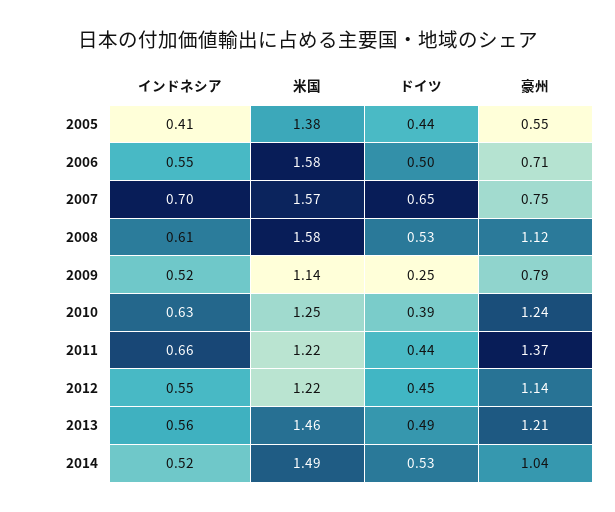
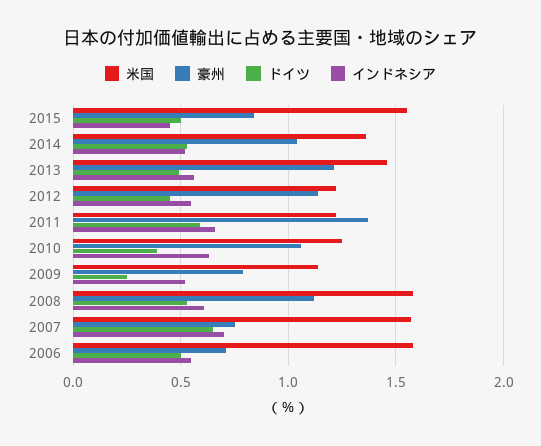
インドネシア, 2005: 0.41 -> none
米国, 2005: 1.38 -> none
ドイツ, 2005: 0.44 -> none
豪州, 2005: 0.55 -> none
豪州, 2010: 1.24 -> 1.05
ドイツ, 2011: 0.44 -> 0.6
米国, 2014: 1.49 -> 1.35
米国, 2015: none -> 1.55
豪州, 2015: none -> 0.85
ドイツ, 2015: none -> 0.5
インドネシア, 2015: none -> 0.45

